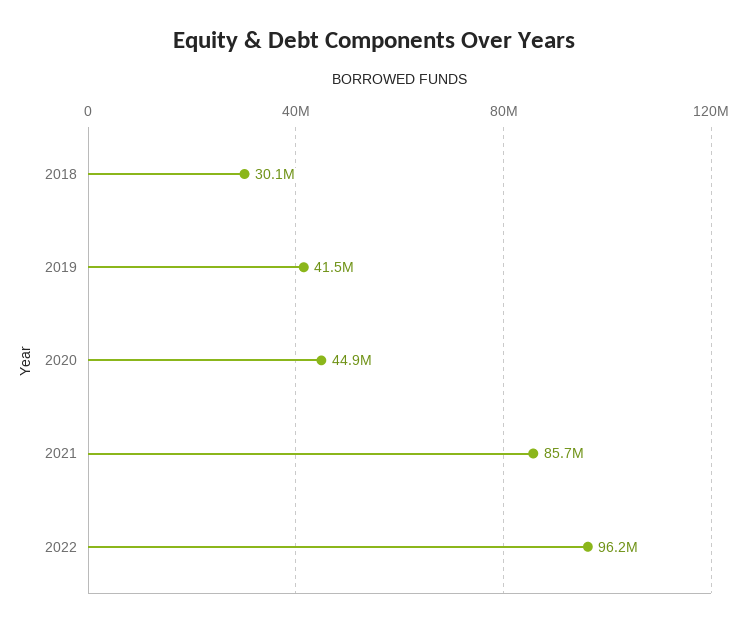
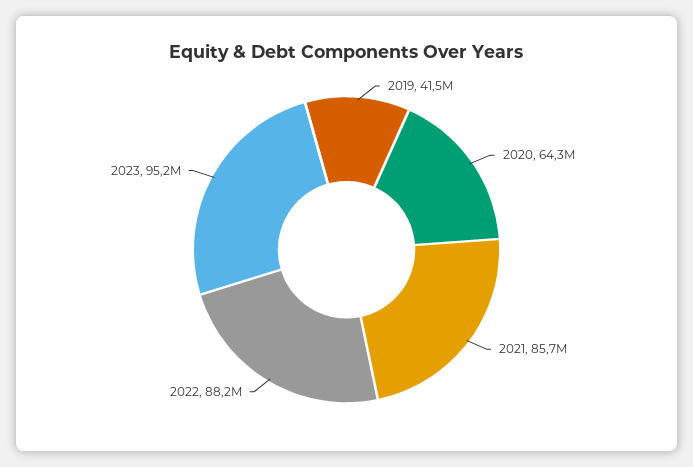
2018: 30100000 -> none
2020: 44900000 -> 64300000
2022: 96200000 -> 88200000
2023: none -> 95200000

